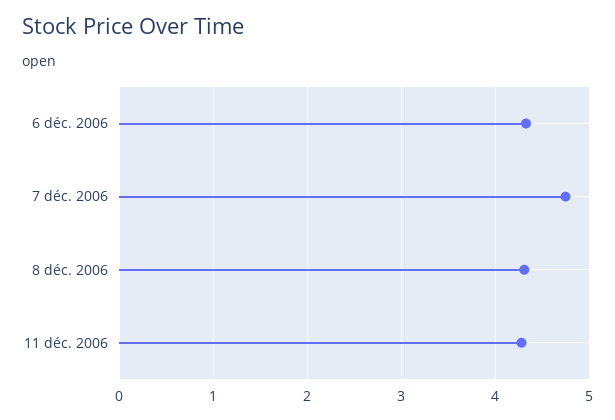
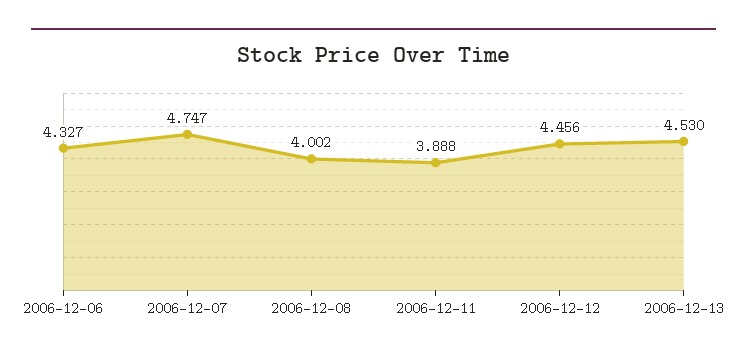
8 déc. 2006: 4.3 -> 4.002
11 déc. 2006: 4.3 -> 3.888
2006-12-12: none -> 4.456
2006-12-13: none -> 4.53

